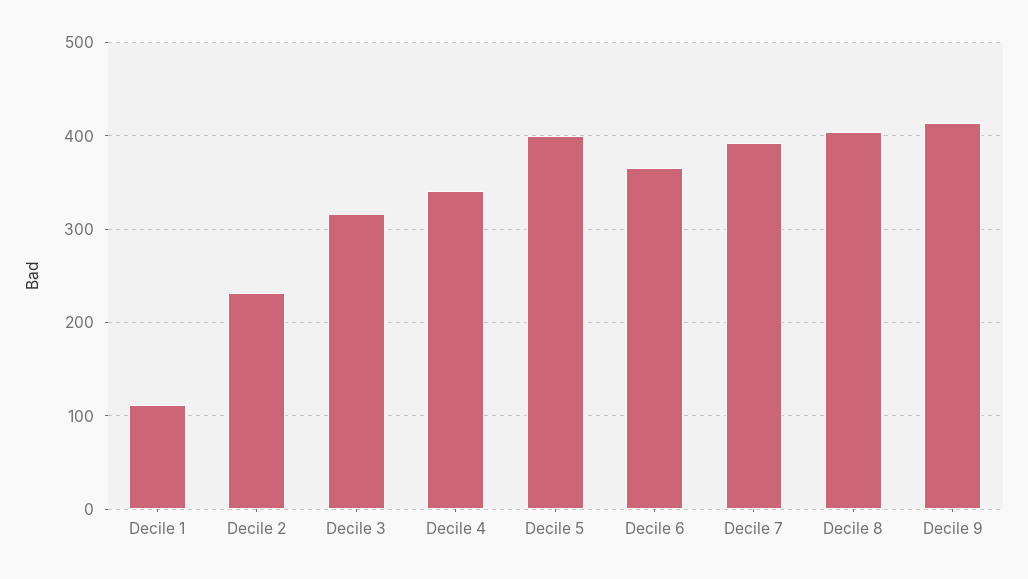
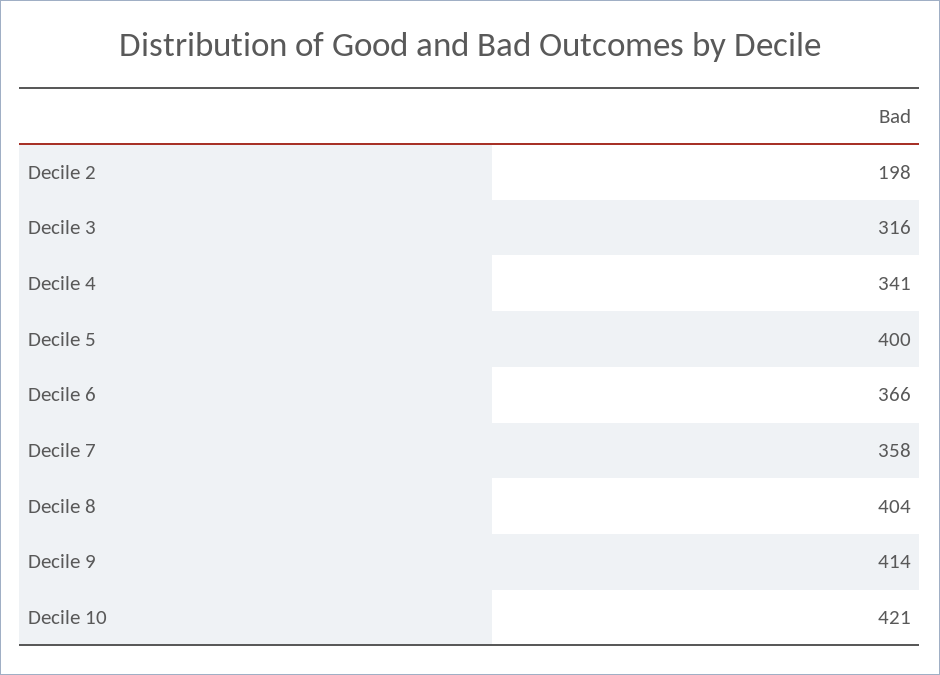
Decile 1: 110 -> none
Decile 2: 230 -> 198
Decile 7: 390 -> 358
Decile 10: none -> 421

